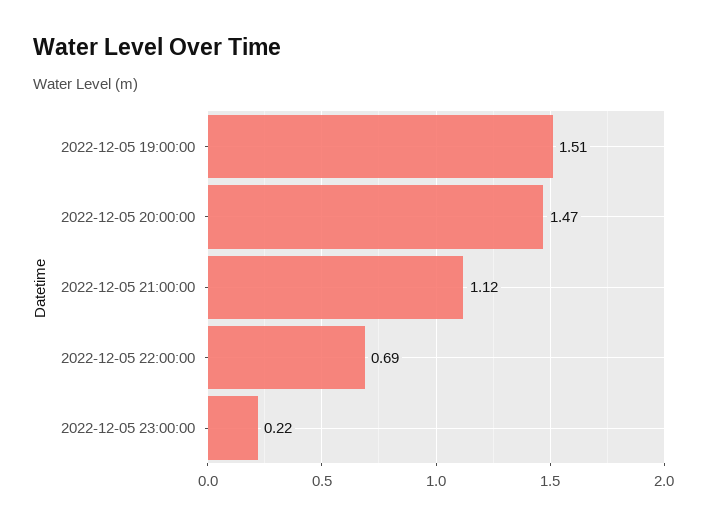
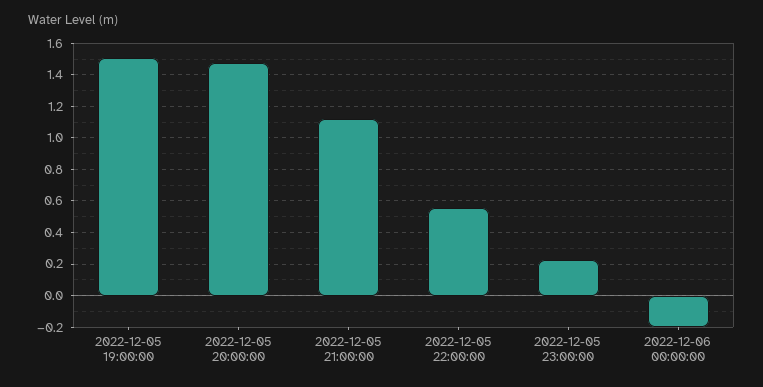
2022-12-05 22:00:00: 0.69 -> 0.55
2022-12-06 00:00:00: none -> -0.2

